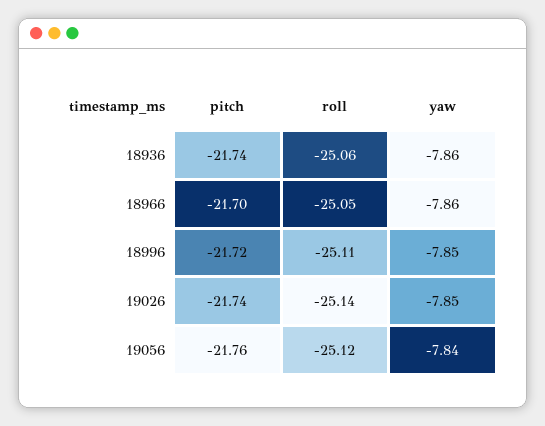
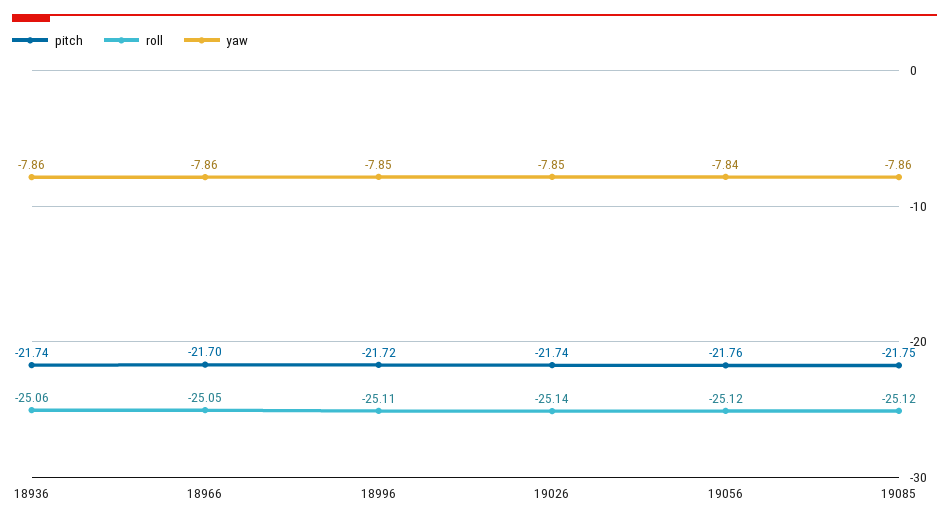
pitch, 19085: none -> -21.75
roll, 19085: none -> -25.12
yaw, 19085: none -> -7.86

